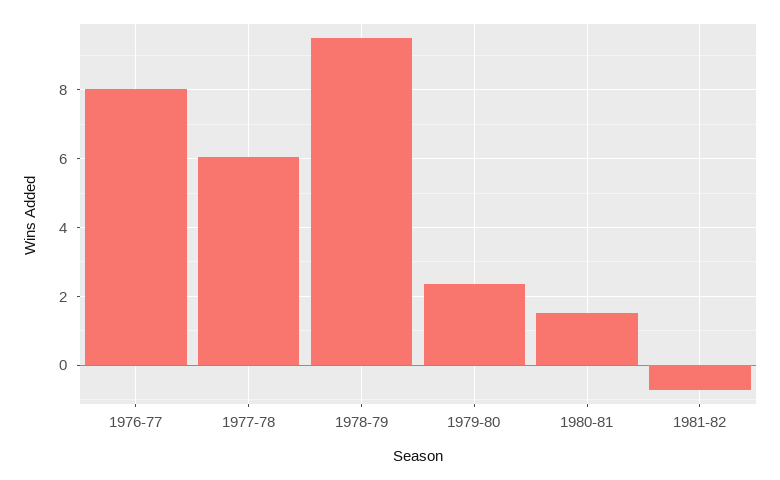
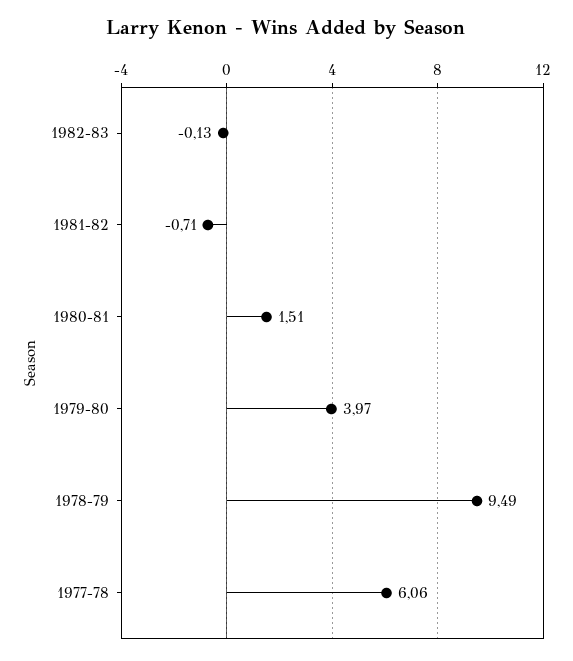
1976-77: 8 -> none
1979-80: 2.4 -> 3.97
1982-83: none -> -0.13

